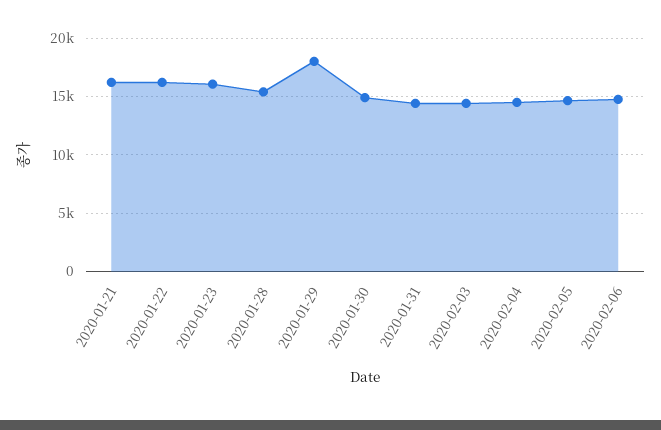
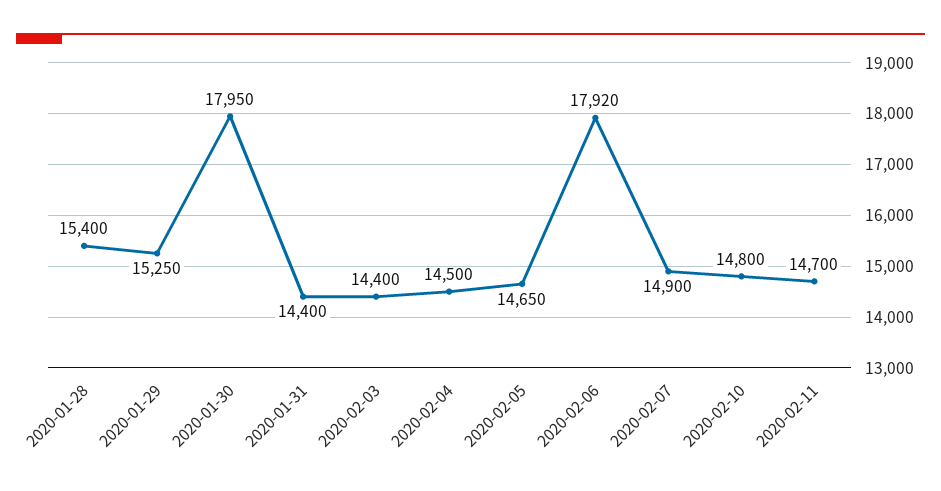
2020-01-21: 16000 -> none
2020-01-22: 16000 -> none
2020-01-23: 16000 -> none
2020-01-29: 18000 -> 15250
2020-01-30: 15000 -> 17950
2020-02-06: 15000 -> 17920
2020-02-07: none -> 14900
2020-02-10: none -> 14800
2020-02-11: none -> 14700

